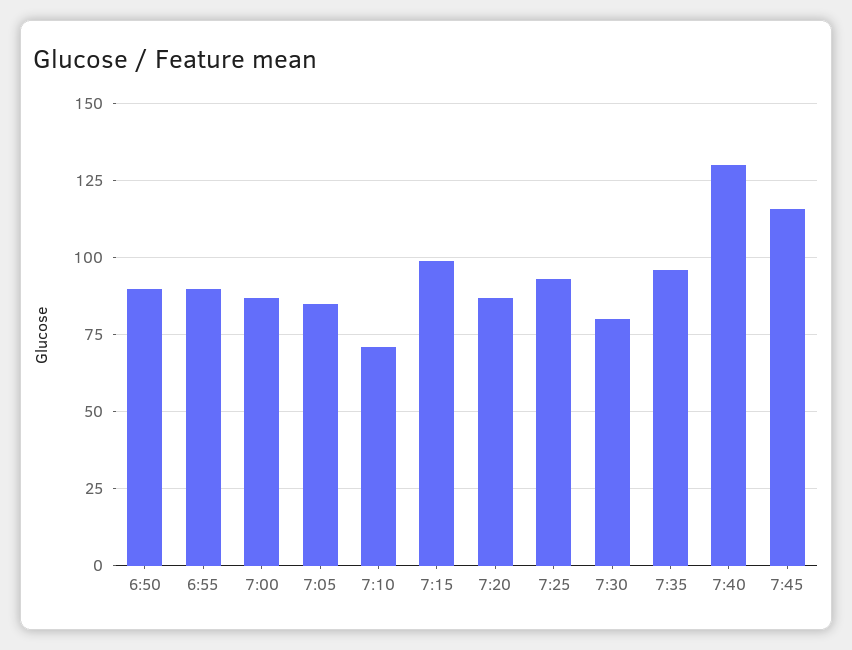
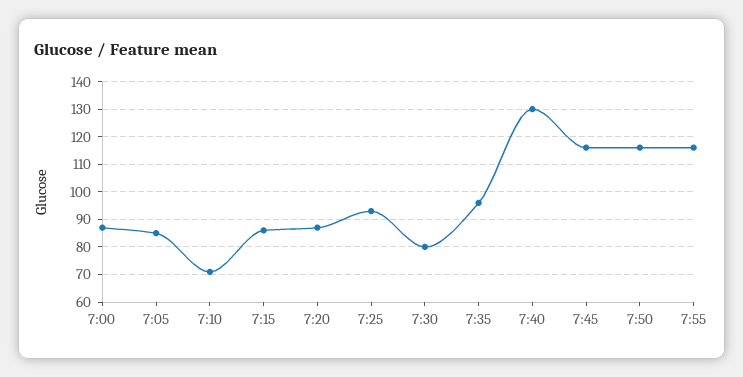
6:50: 90 -> none
6:55: 90 -> none
7:15: 100 -> 85
7:50: none -> 115
7:55: none -> 115

